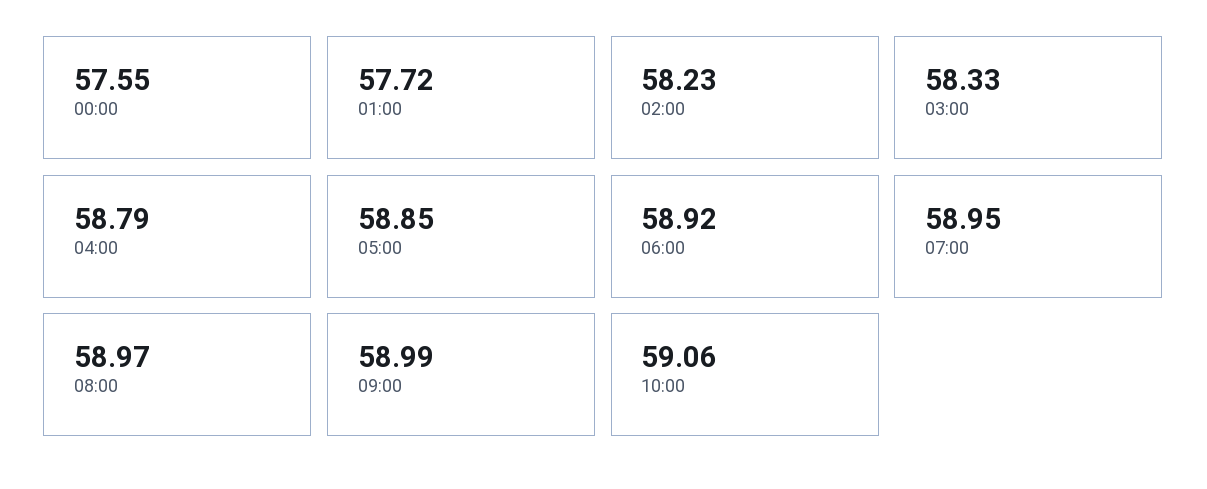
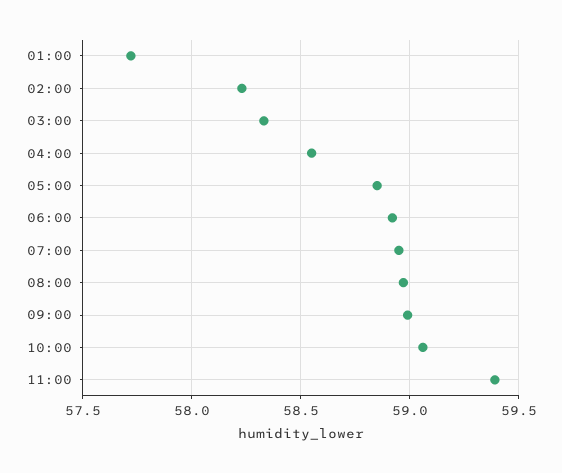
00:00: 57.55 -> none
04:00: 58.79 -> 58.55
11:00: none -> 59.4

